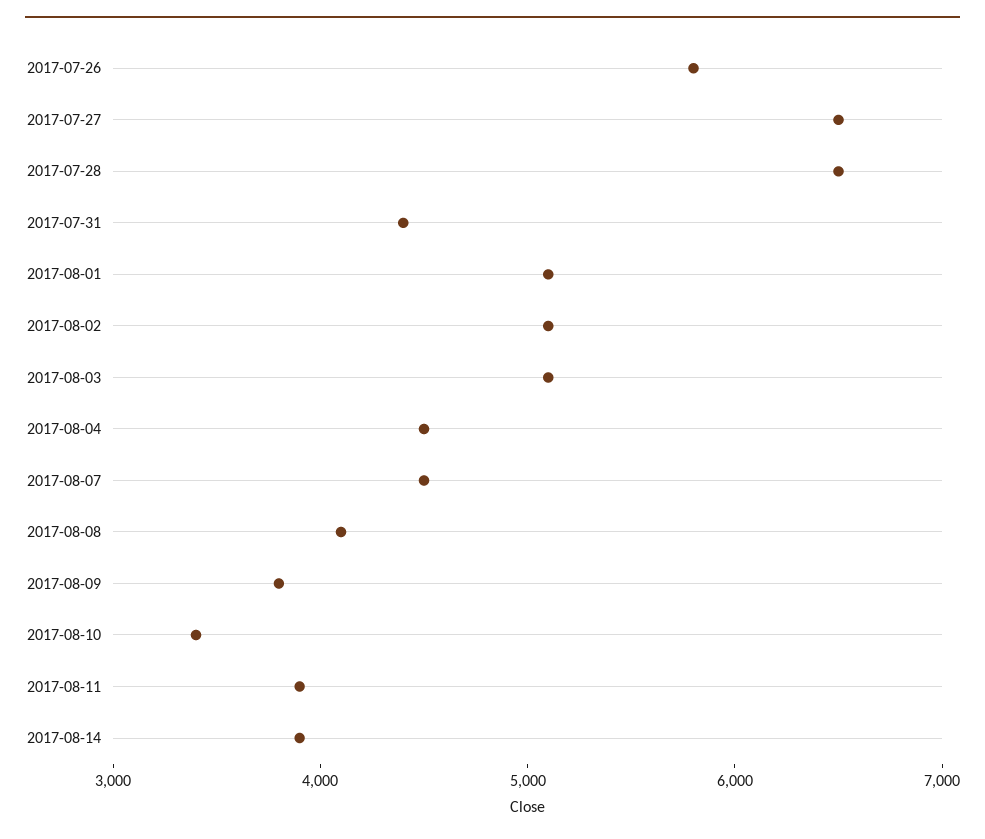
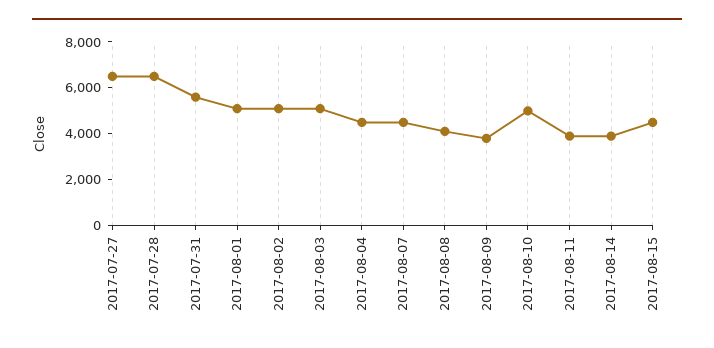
2017-07-26: 5800 -> none
2017-07-31: 4400 -> 5500
2017-08-10: 3400 -> 5000
2017-08-15: none -> 4500

